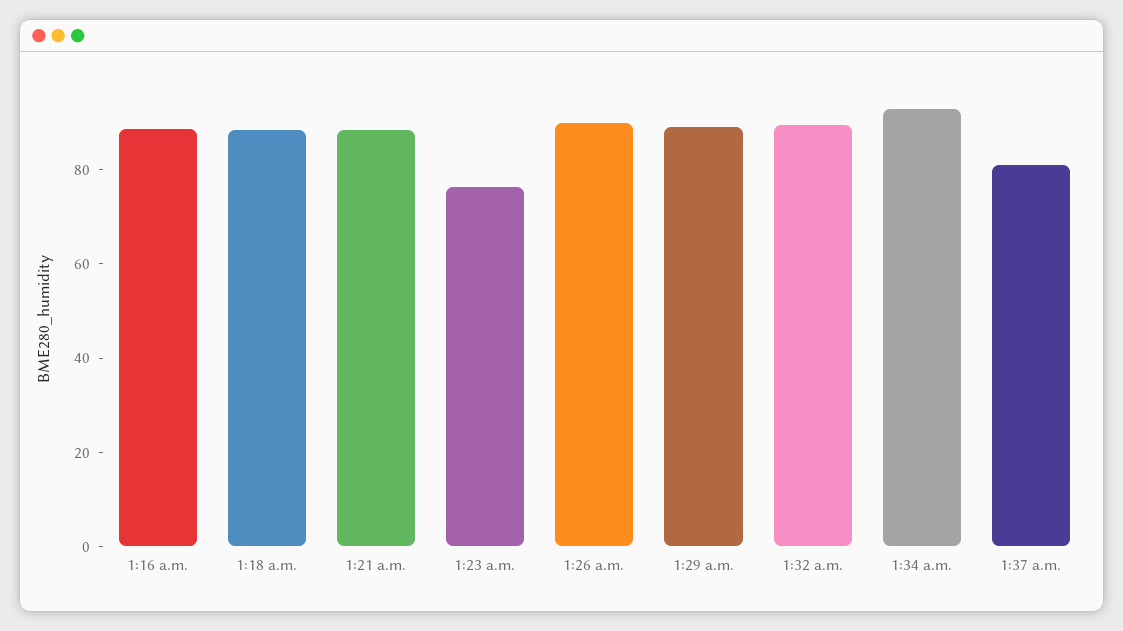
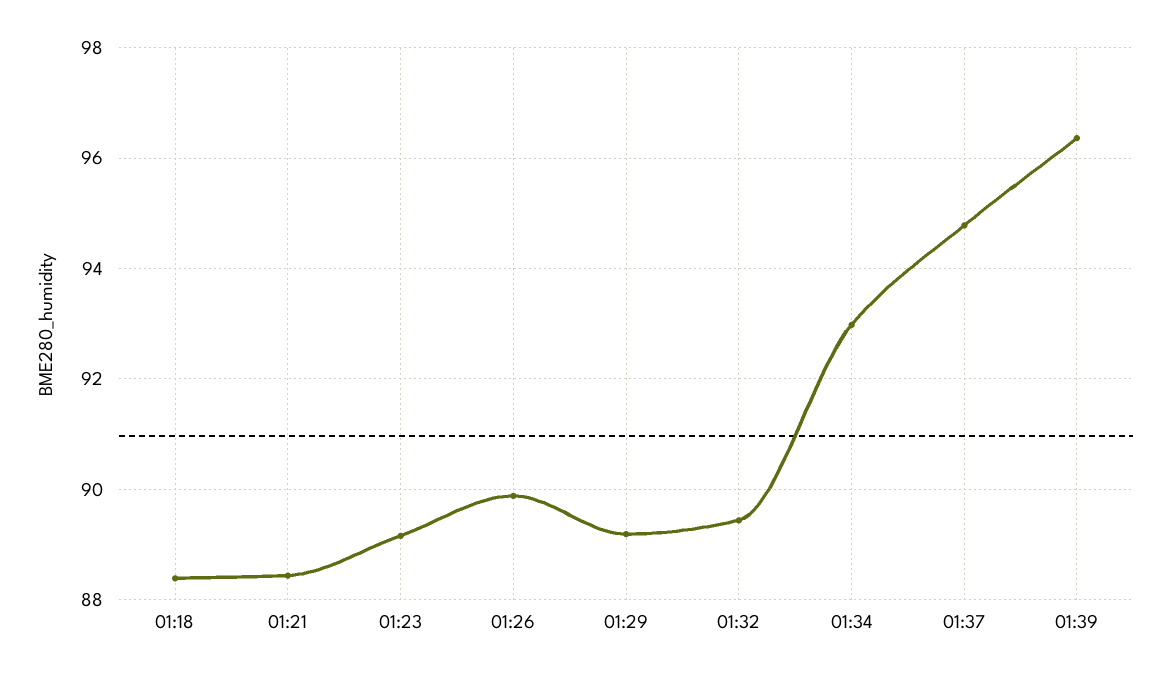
1:16 a.m.: 90 -> none
1:23 a.m.: 75 -> 89.2
1:37 a.m.: 80 -> 94.8
01:39: none -> 96.4

